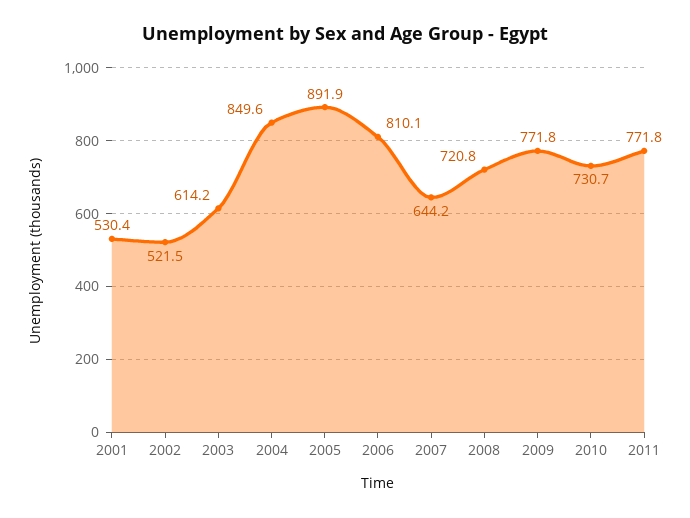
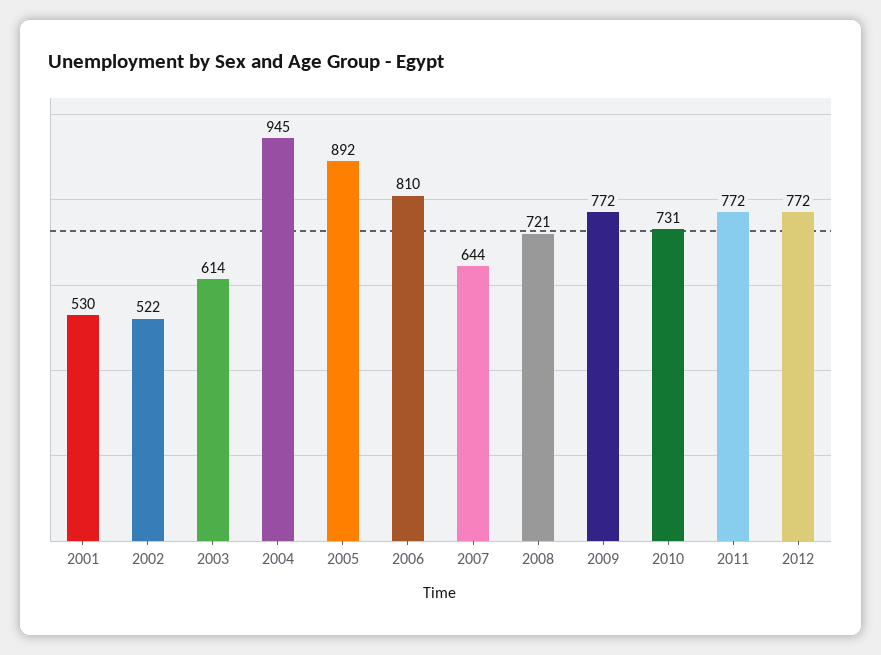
2004: 849.6 -> 945
2012: none -> 772

